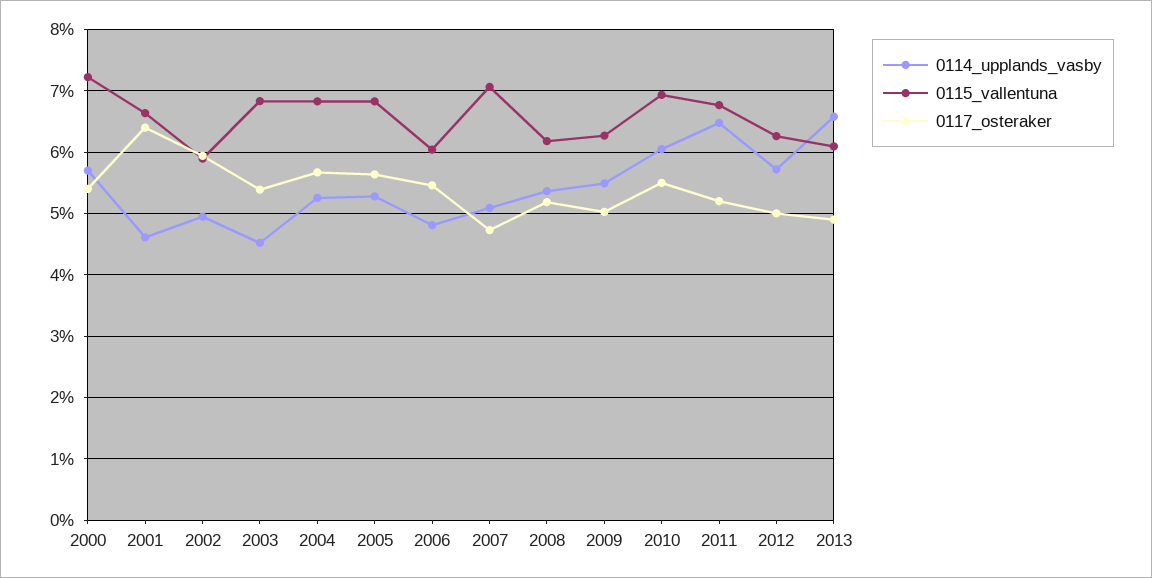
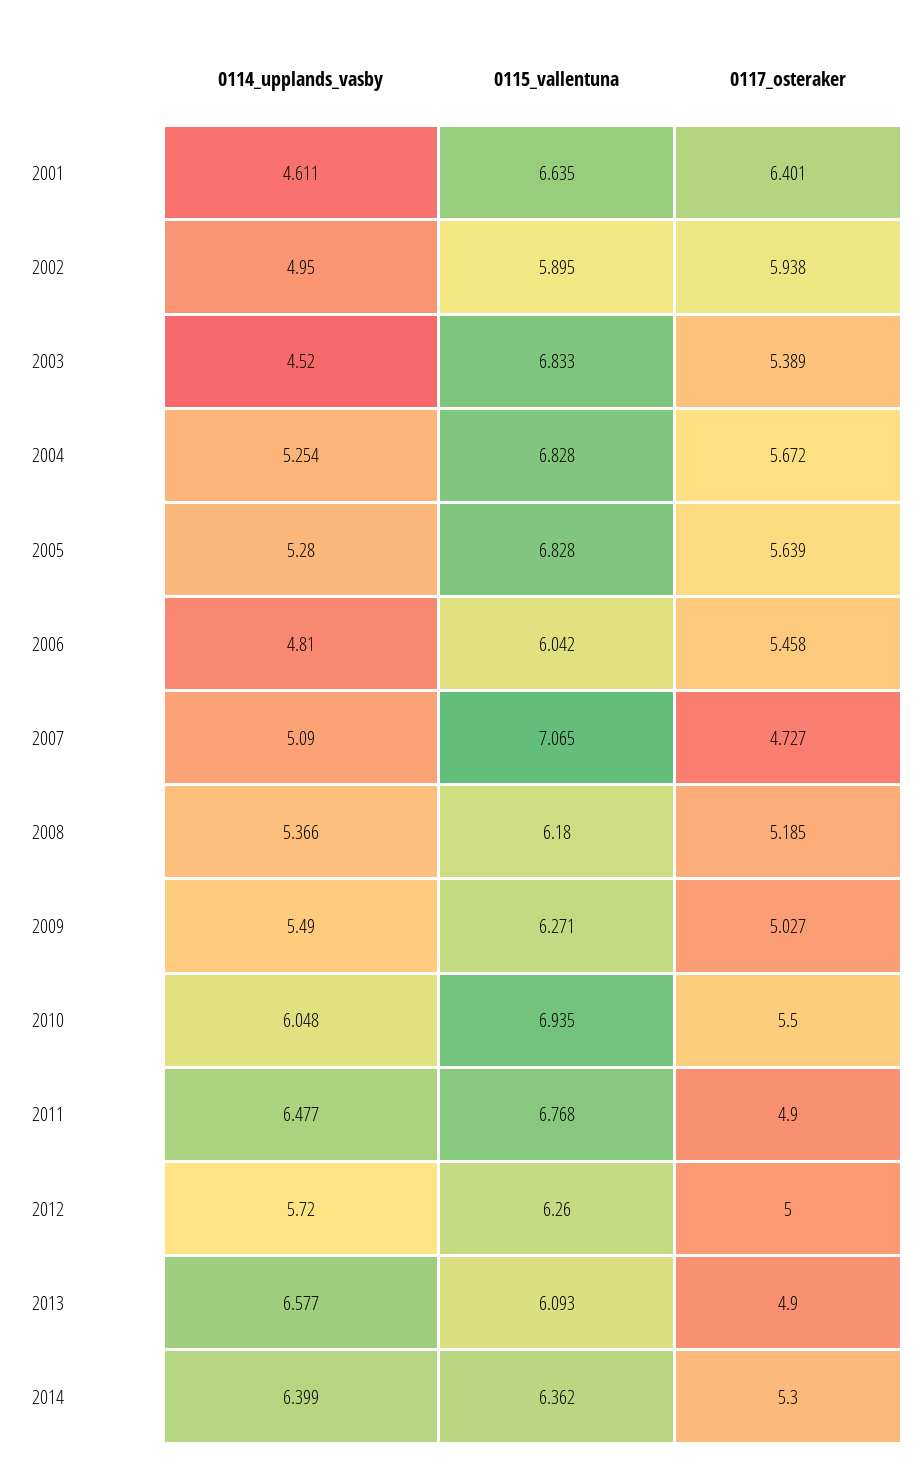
0114_upplands_vasby, 2000: 5.7 -> none
0115_vallentuna, 2000: 7.2 -> none
0117_osteraker, 2000: 5.4 -> none
0117_osteraker, 2011: 5.2 -> 4.9
0114_upplands_vasby, 2014: none -> 6.399
0115_vallentuna, 2014: none -> 6.362
0117_osteraker, 2014: none -> 5.3

